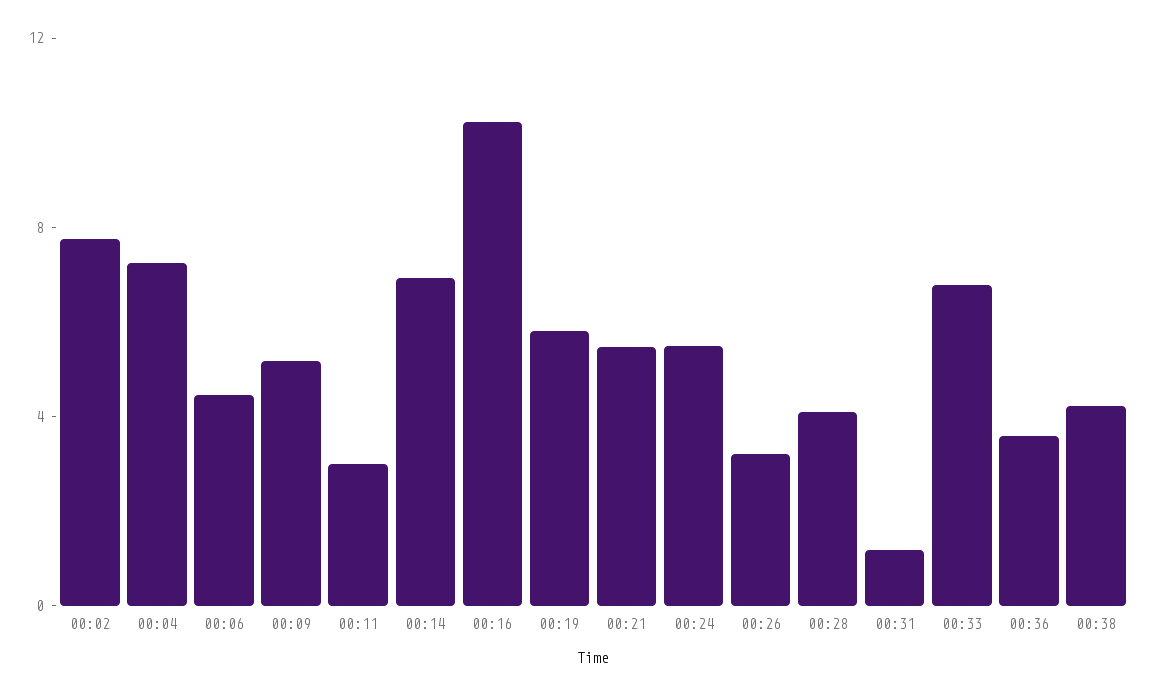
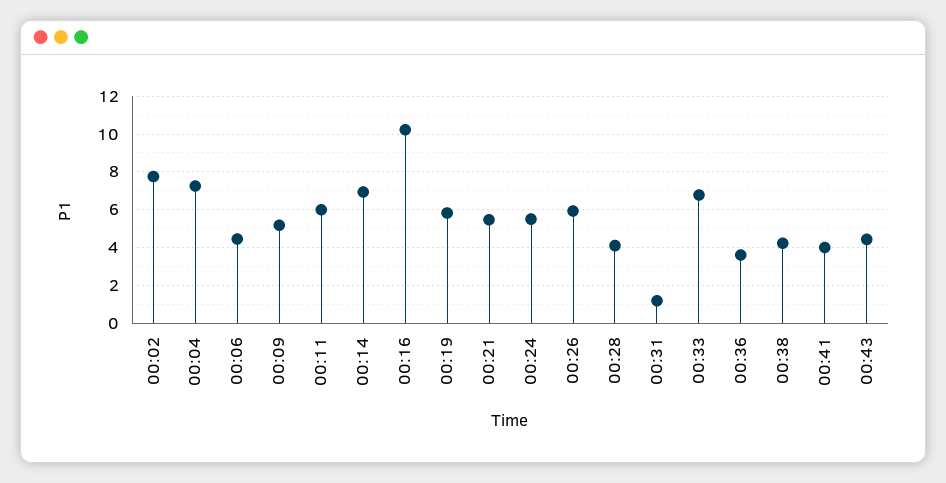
00:11: 3 -> 6
00:26: 3 -> 6
00:41: none -> 4
00:43: none -> 4.5

